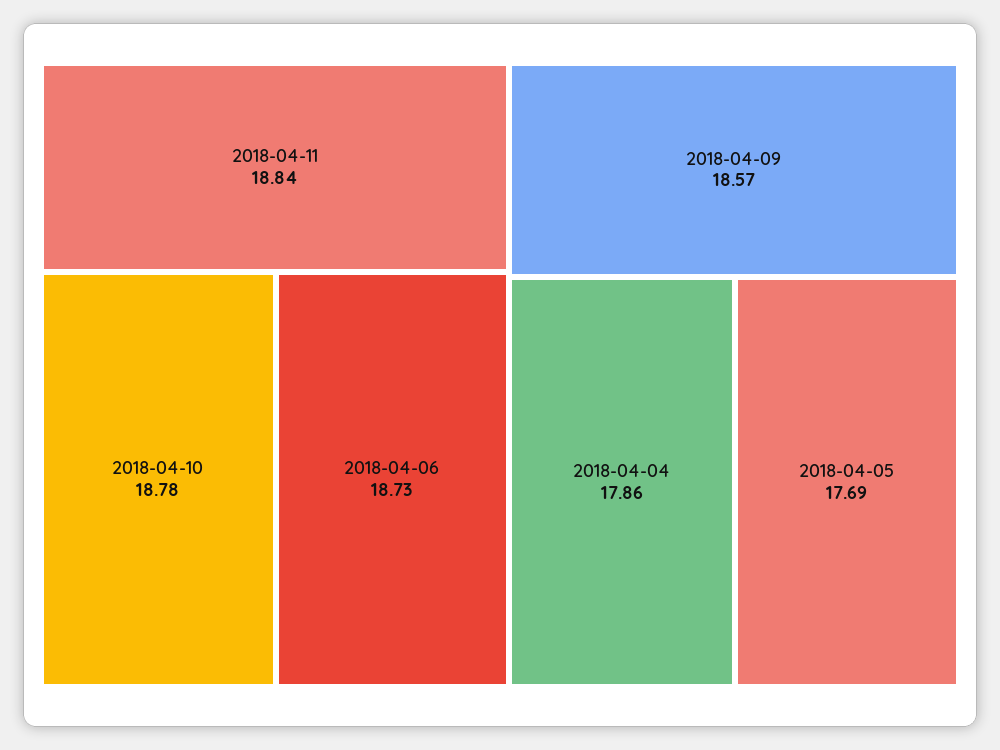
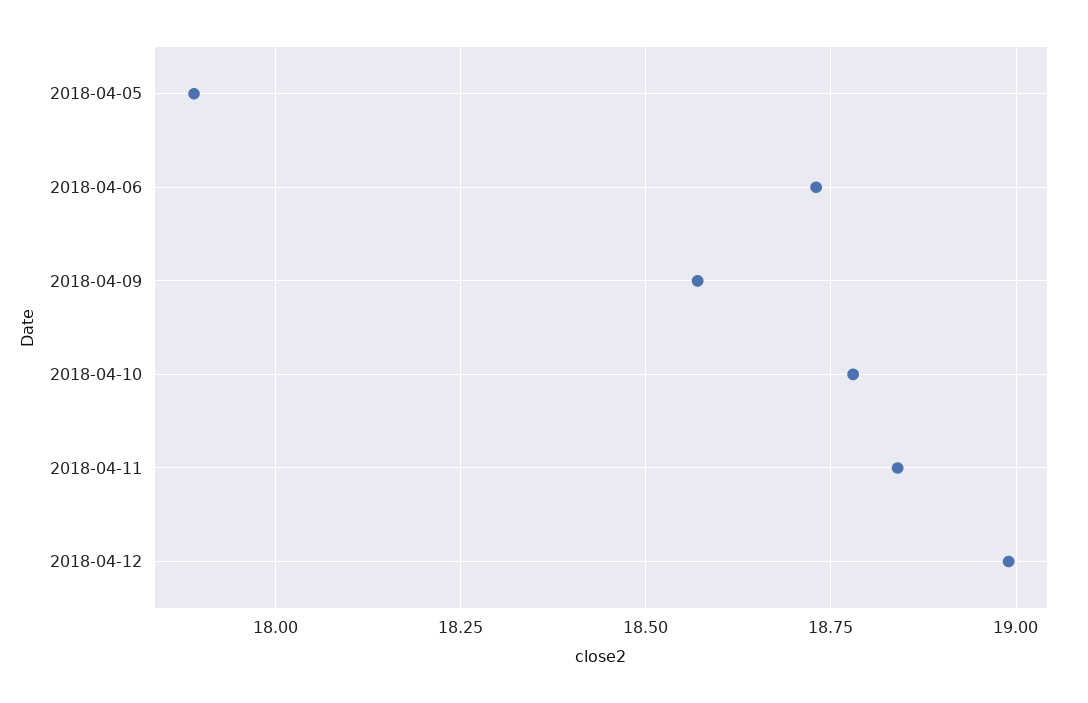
2018-04-04: 17.86 -> none
2018-04-05: 17.69 -> 17.9
2018-04-12: none -> 19

